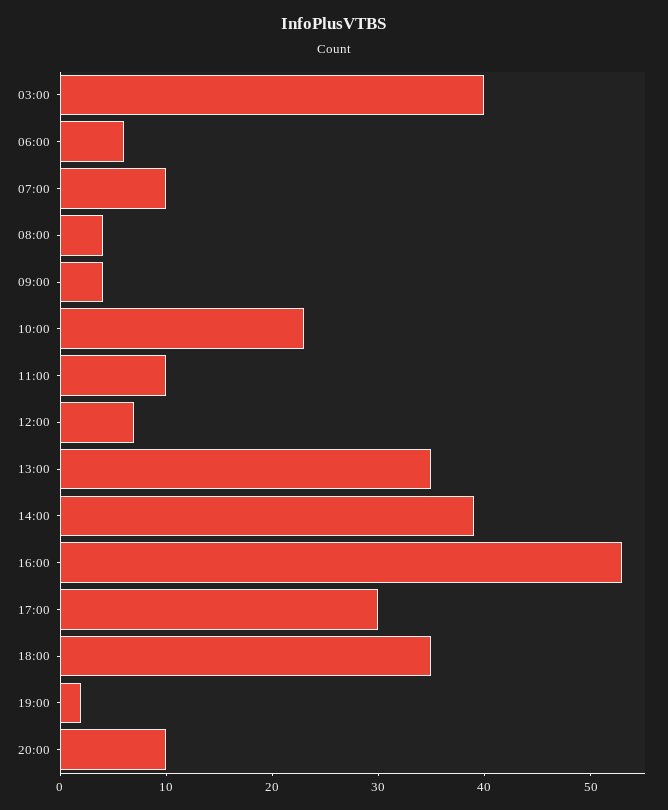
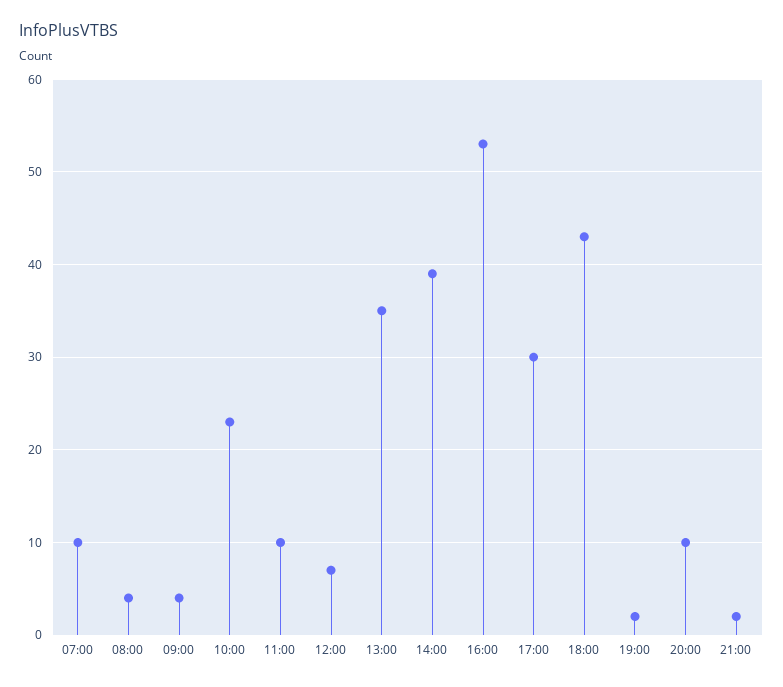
03:00: 40 -> none
06:00: 6 -> none
18:00: 35 -> 43
21:00: none -> 2

